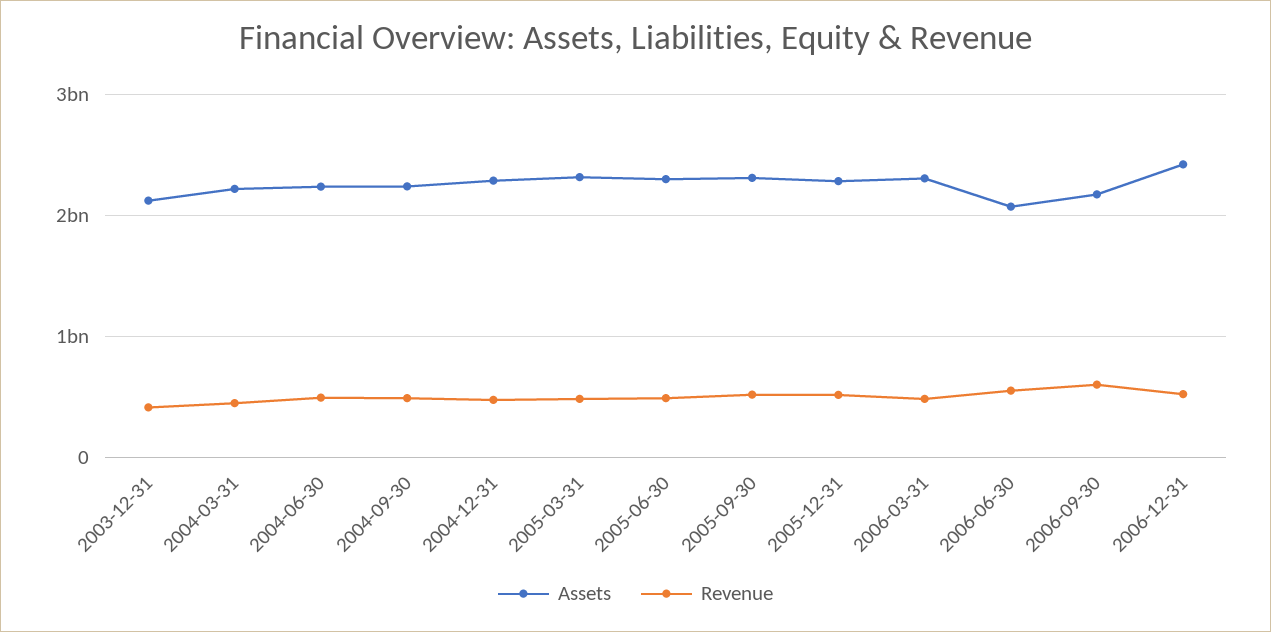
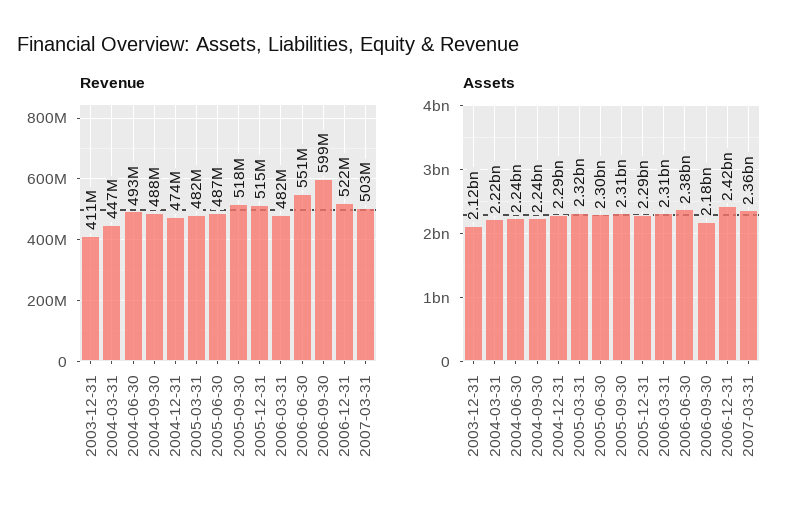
Assets, 2006-06-30: 2100000000 -> 2380000000
Revenue, 2007-03-31: none -> 503000000
Assets, 2007-03-31: none -> 2360000000

